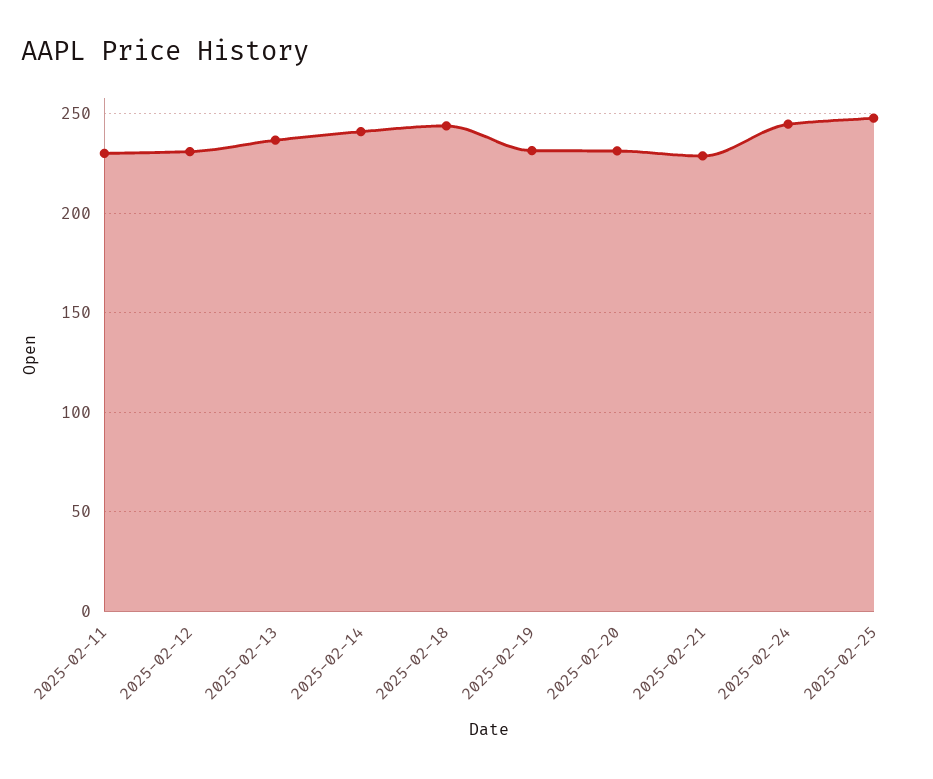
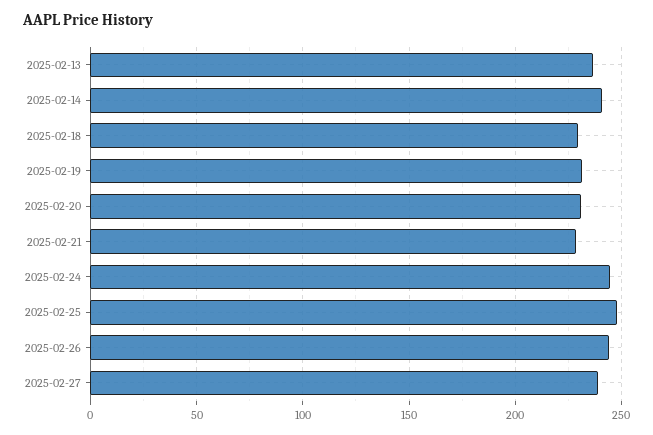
2025-02-11: 230 -> none
2025-02-12: 230 -> none
2025-02-18: 245 -> 230
2025-02-26: none -> 245
2025-02-27: none -> 240

